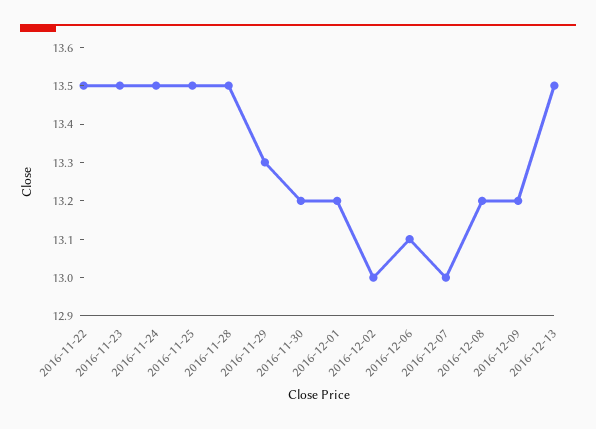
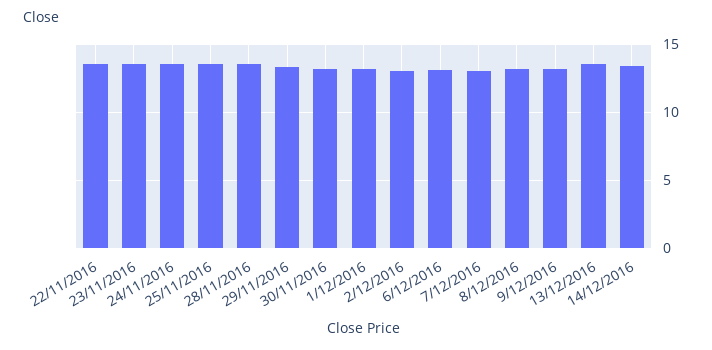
14/12/2016: none -> 13.5

